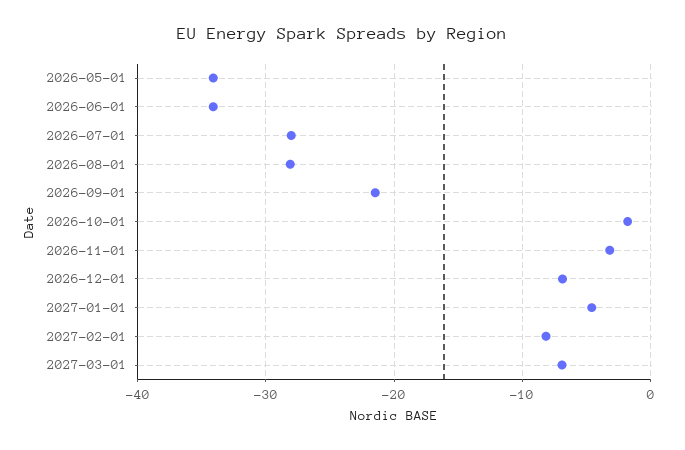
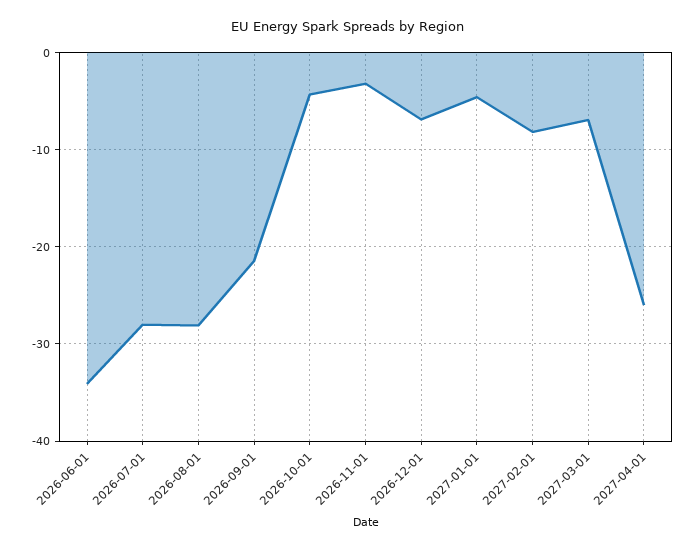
2026-05-01: -34 -> none
2026-10-01: -2 -> -4
2027-04-01: none -> -26

